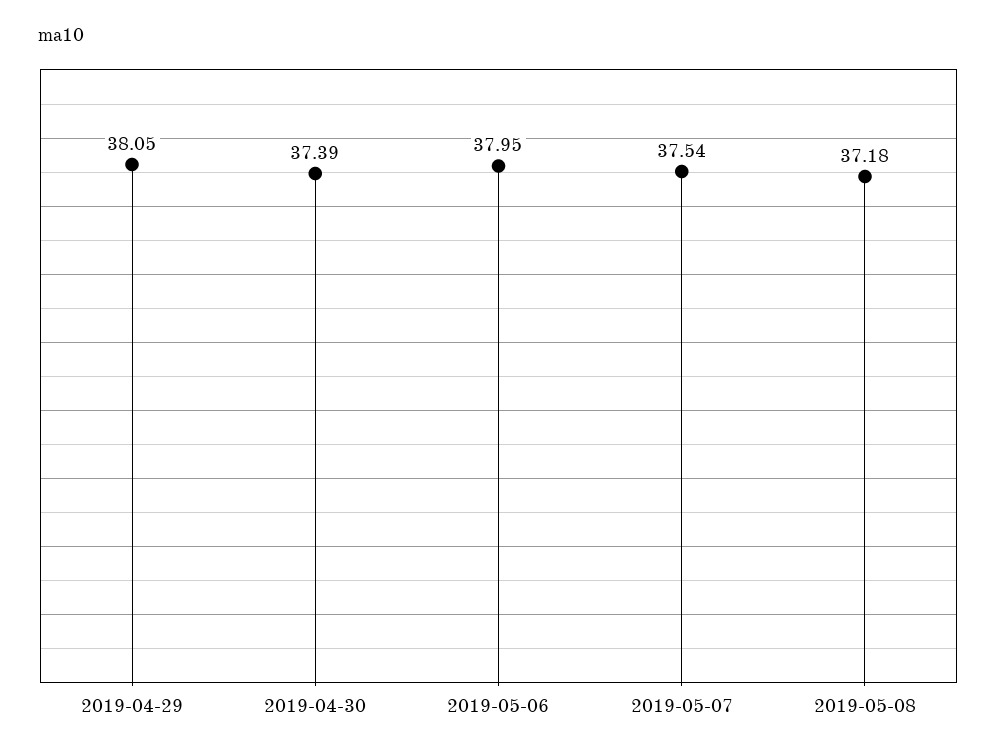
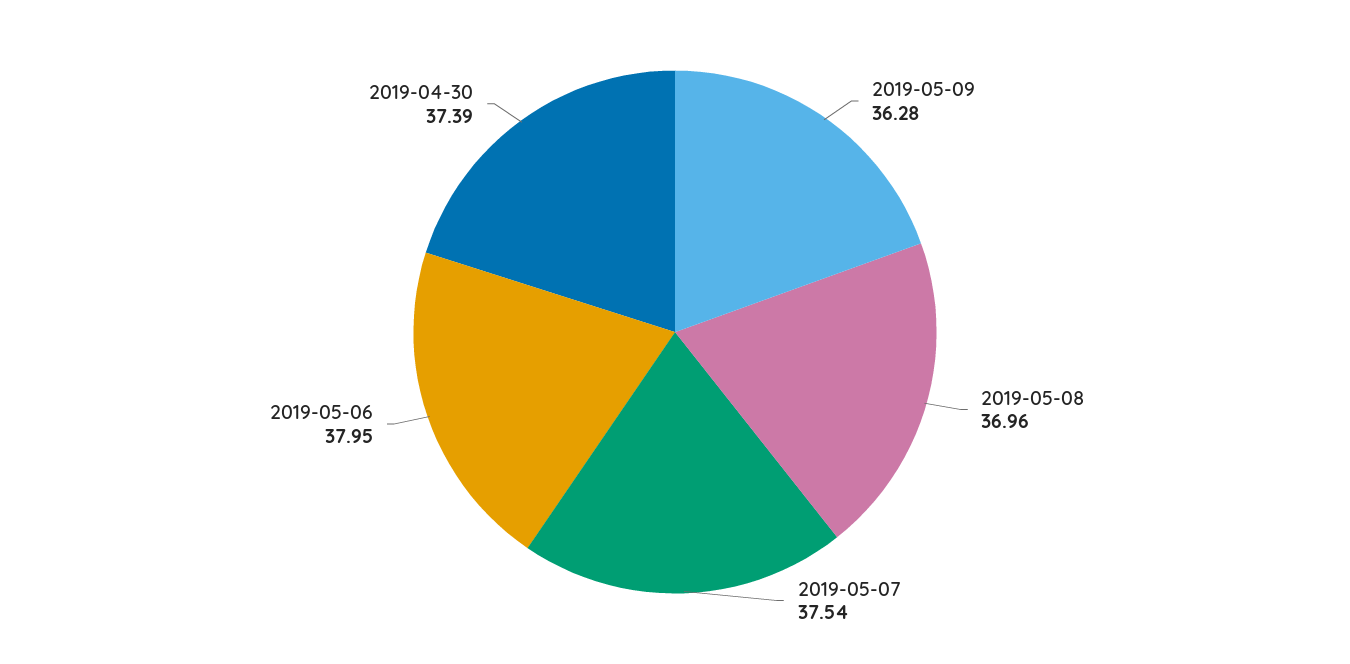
2019-04-29: 38.05 -> none
2019-05-08: 37.18 -> 36.96
2019-05-09: none -> 36.28

